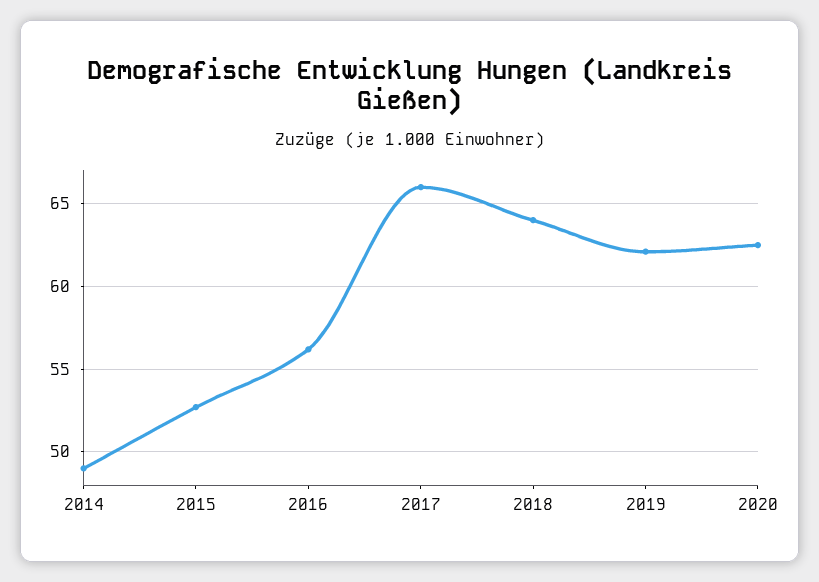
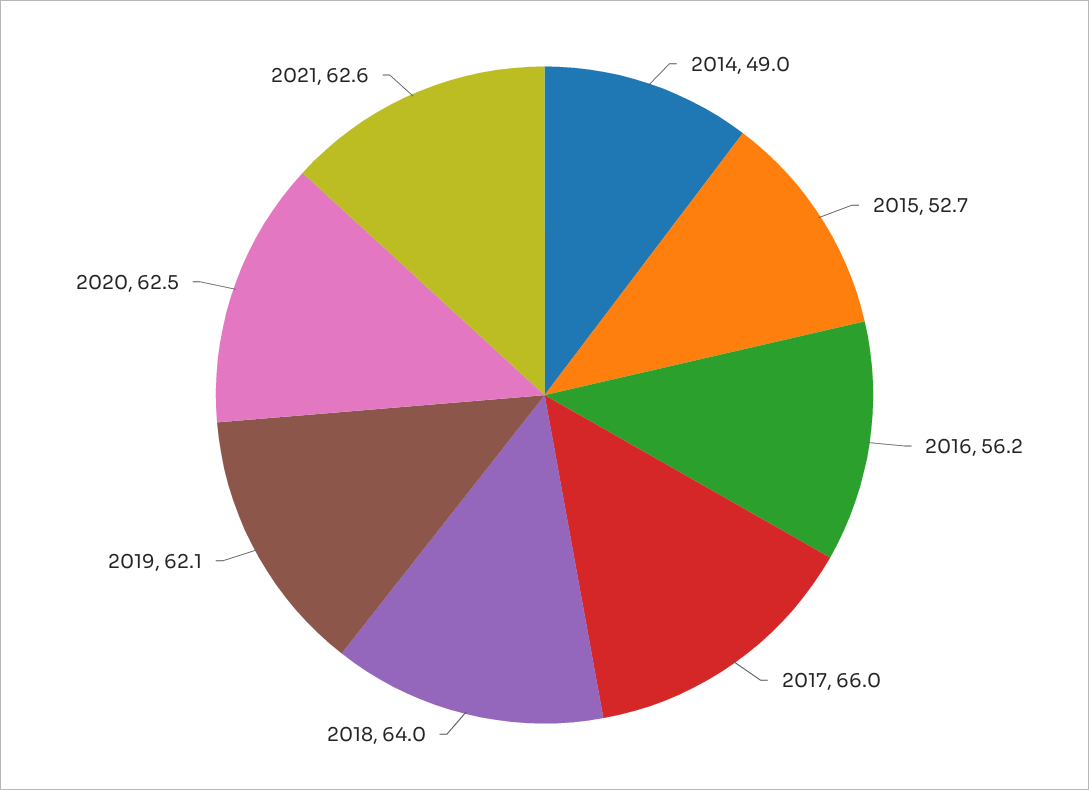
2021: none -> 62.6

